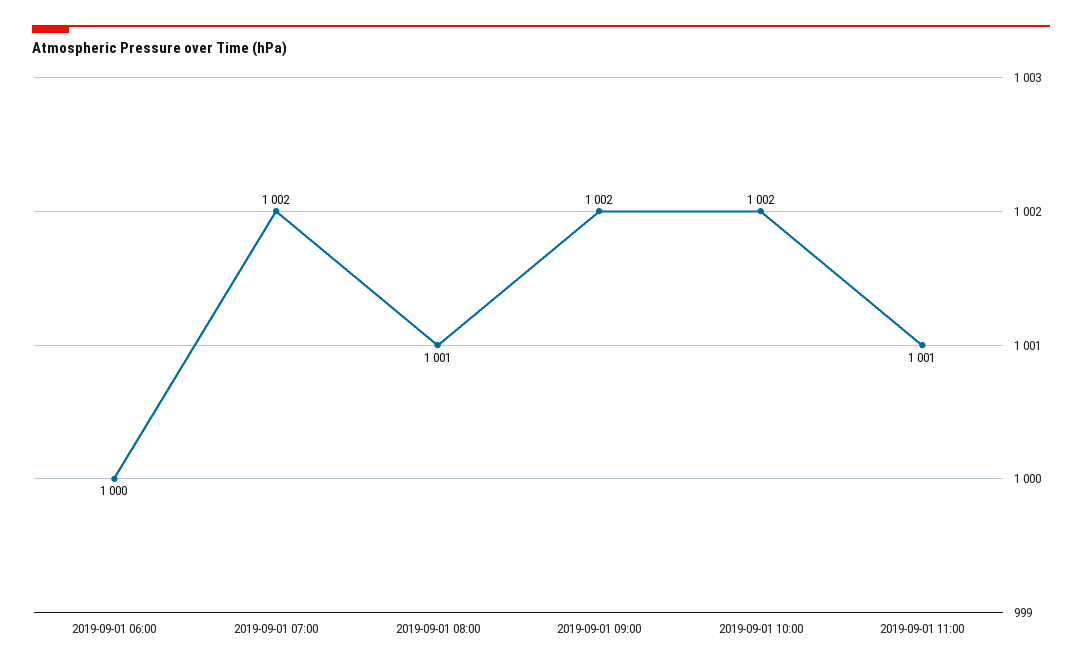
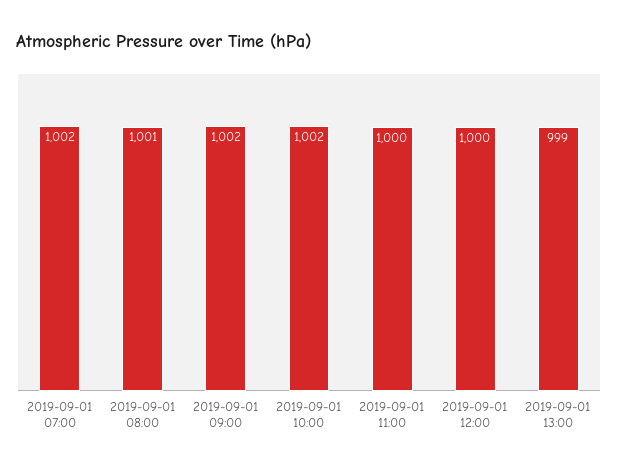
2019-09-01 06:00: 1000 -> none
2019-09-01 11:00: 1001 -> 1000
2019-09-01 12:00: none -> 1000
2019-09-01 13:00: none -> 999

